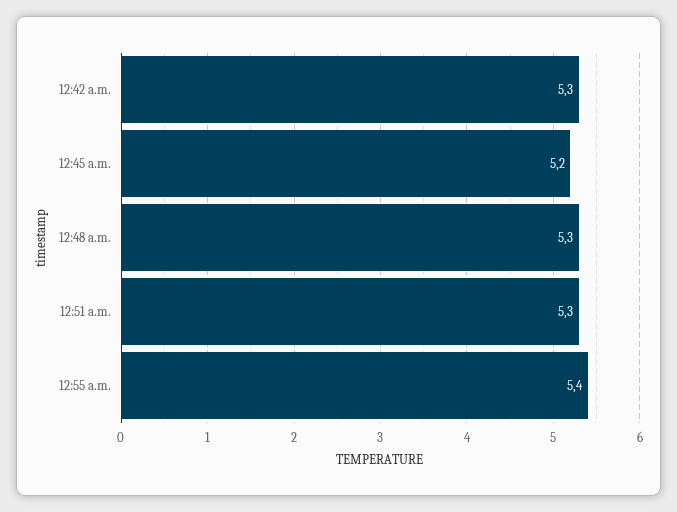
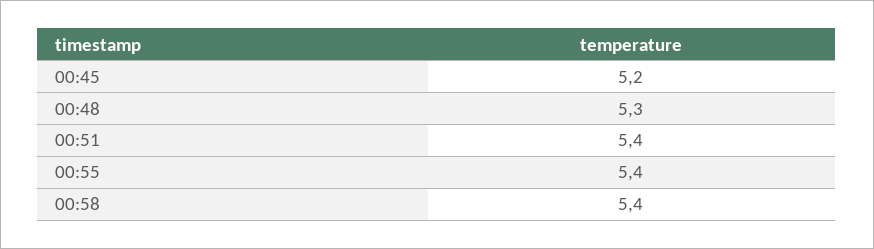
12:42 a.m.: 5.3 -> none
12:51 a.m.: 5.3 -> 5.4
00:58: none -> 5.4

